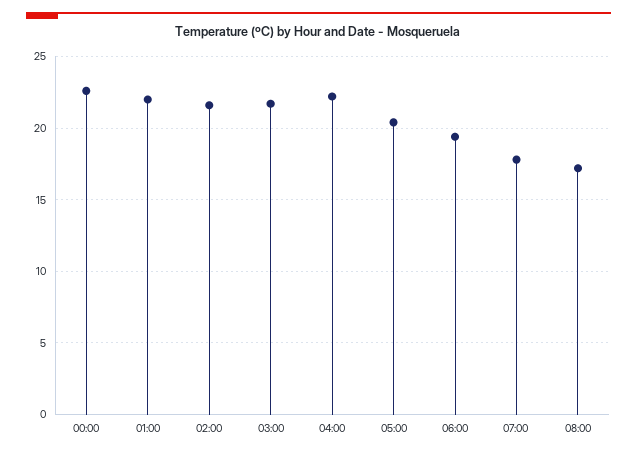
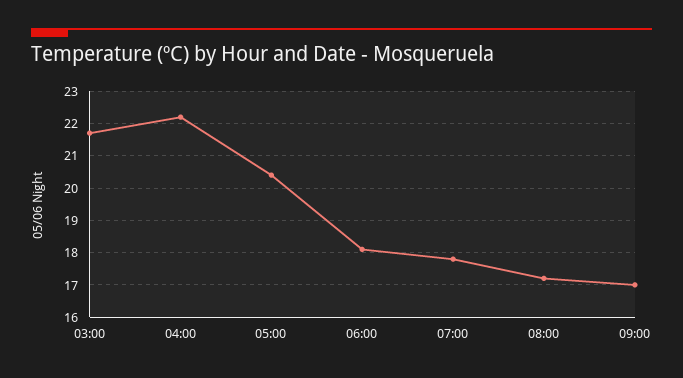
00:00: 22.5 -> none
01:00: 22 -> none
02:00: 21.5 -> none
06:00: 19.5 -> 18
09:00: none -> 17

